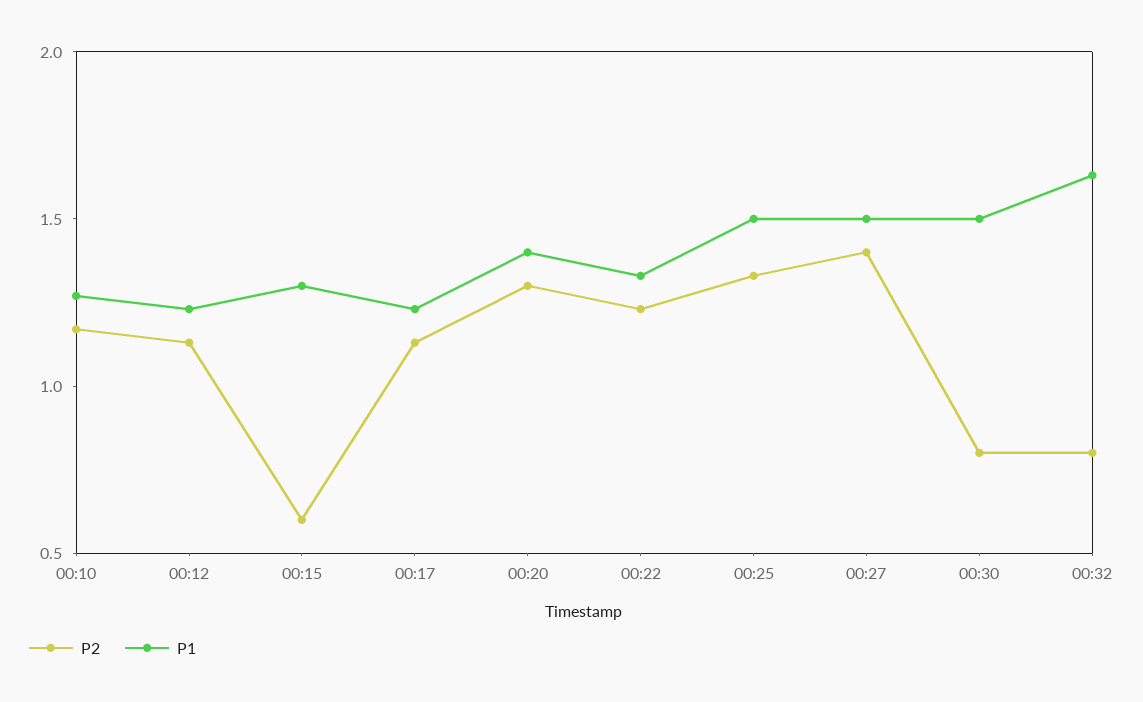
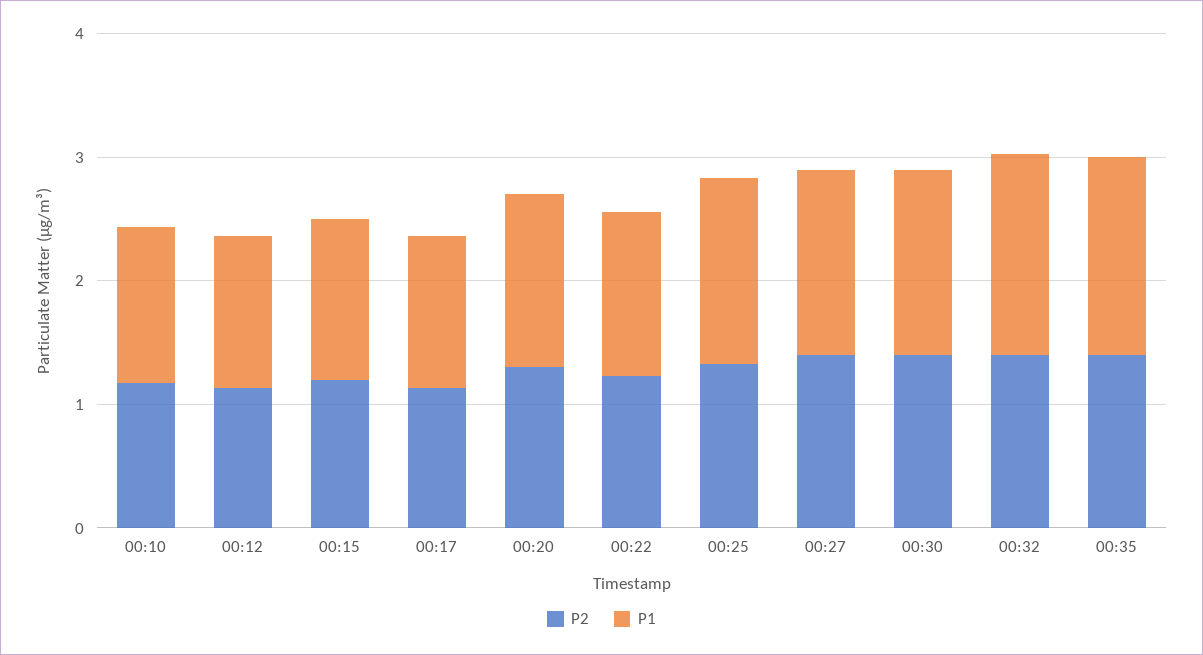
P2, 00:15: 0.6 -> 1.2
P2, 00:30: 0.8 -> 1.4
P2, 00:32: 0.8 -> 1.4
P2, 00:35: none -> 1.4
P1, 00:35: none -> 1.6

